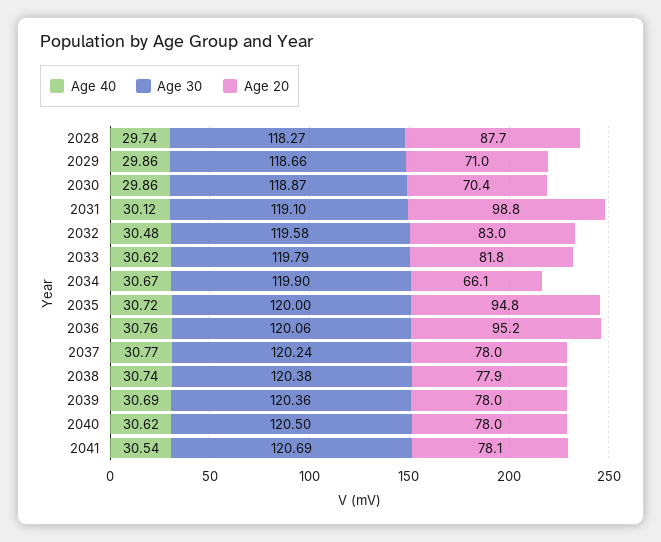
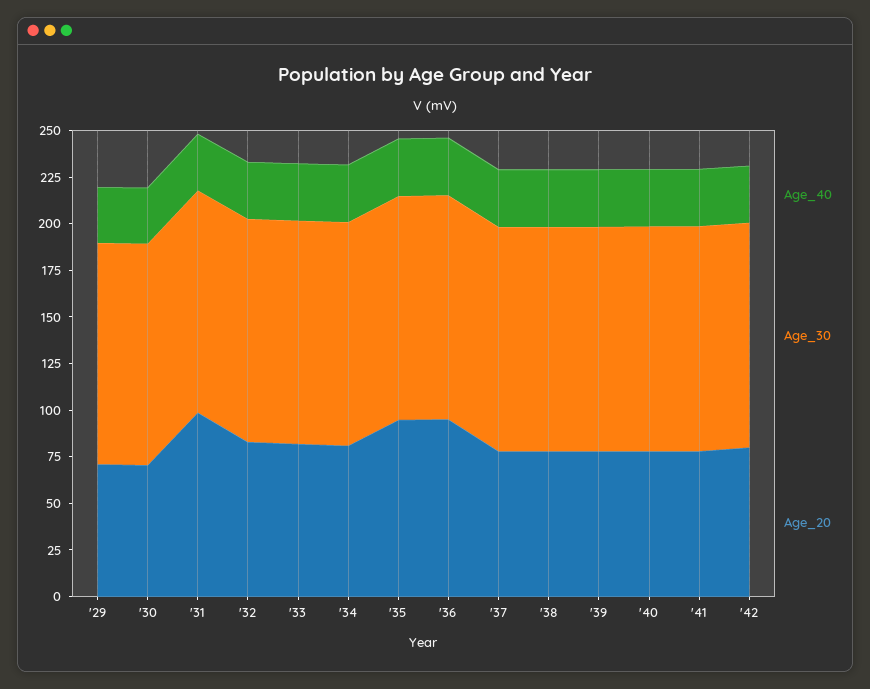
Age 40, 2028: 29.74 -> none
Age 30, 2028: 118.27 -> none
Age 20, 2028: 87.7 -> none
Age 20, 2034: 66.1 -> 80
Age 40, '42: none -> 30
Age 30, '42: none -> 120
Age 20, '42: none -> 80

